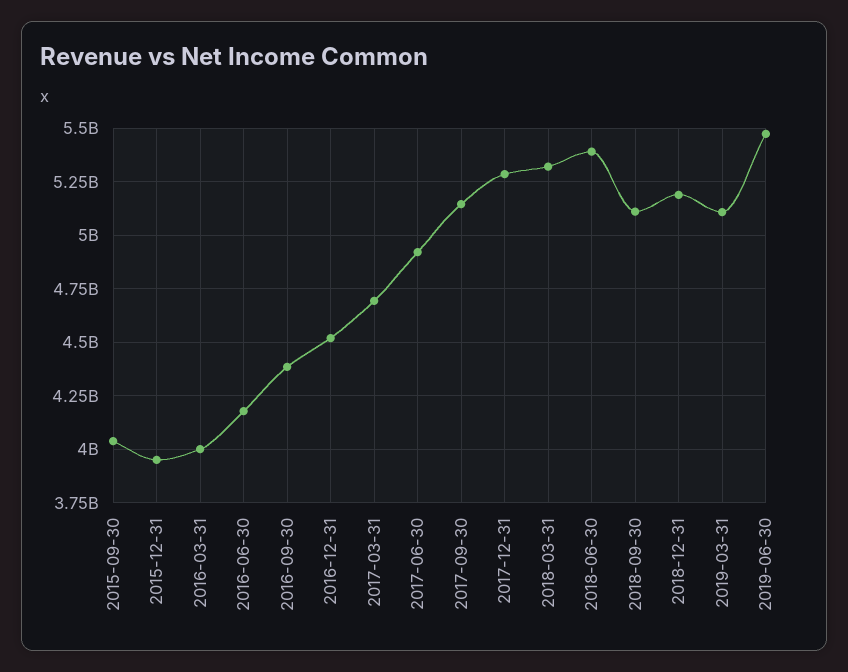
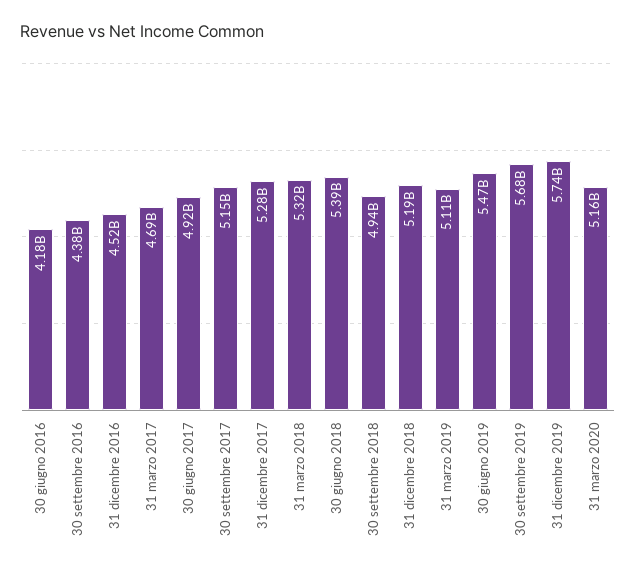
2015-09-30: 4050000000 -> none
2015-12-31: 3950000000 -> none
2016-03-31: 4000000000 -> none
2018-09-30: 5100000000 -> 4940000000
30 settembre 2019: none -> 5680000000
31 dicembre 2019: none -> 5740000000
31 marzo 2020: none -> 5160000000

